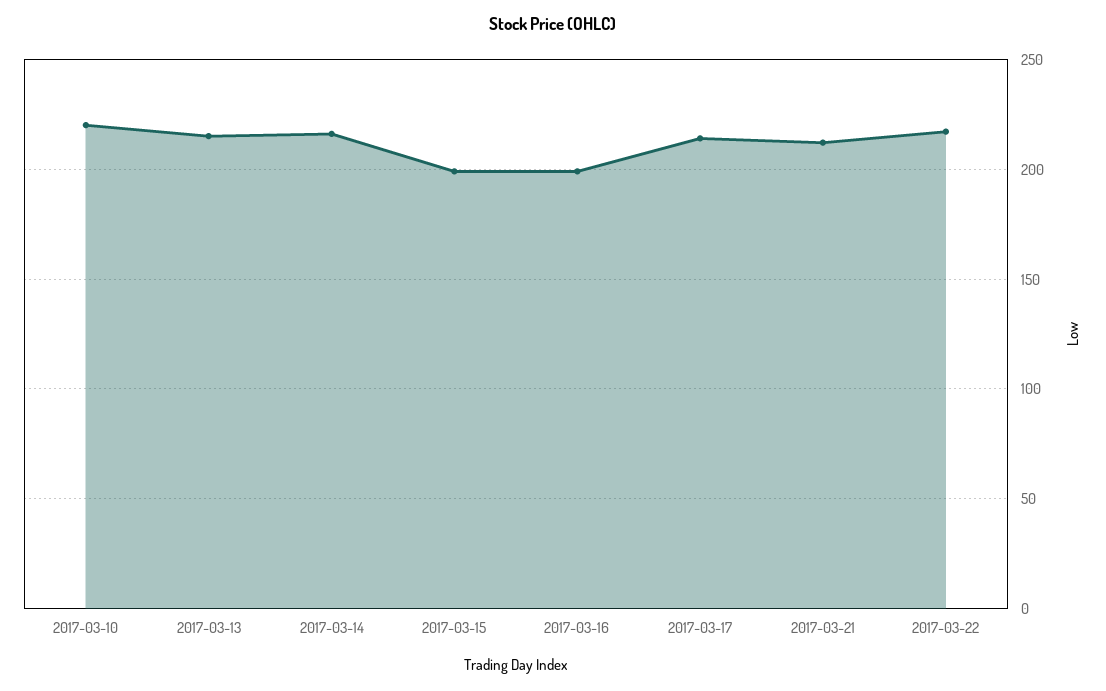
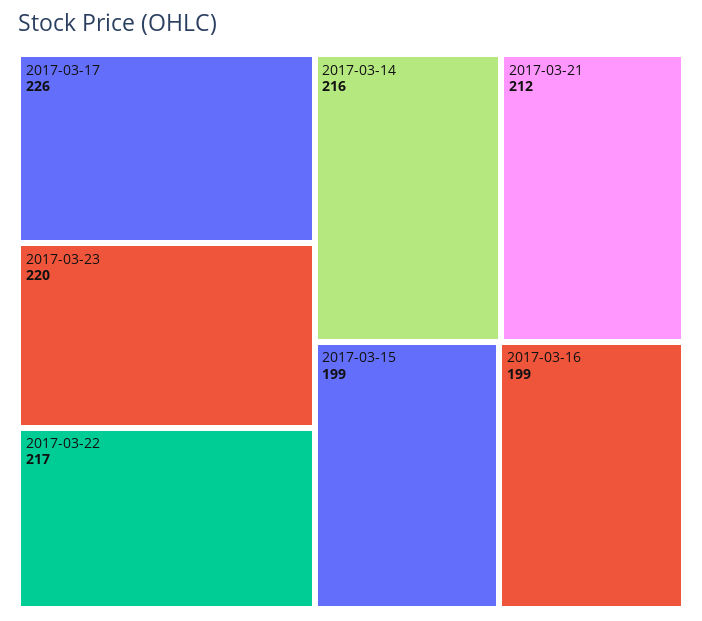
2017-03-10: 220 -> none
2017-03-13: 215 -> none
2017-03-17: 215 -> 226
2017-03-23: none -> 220

